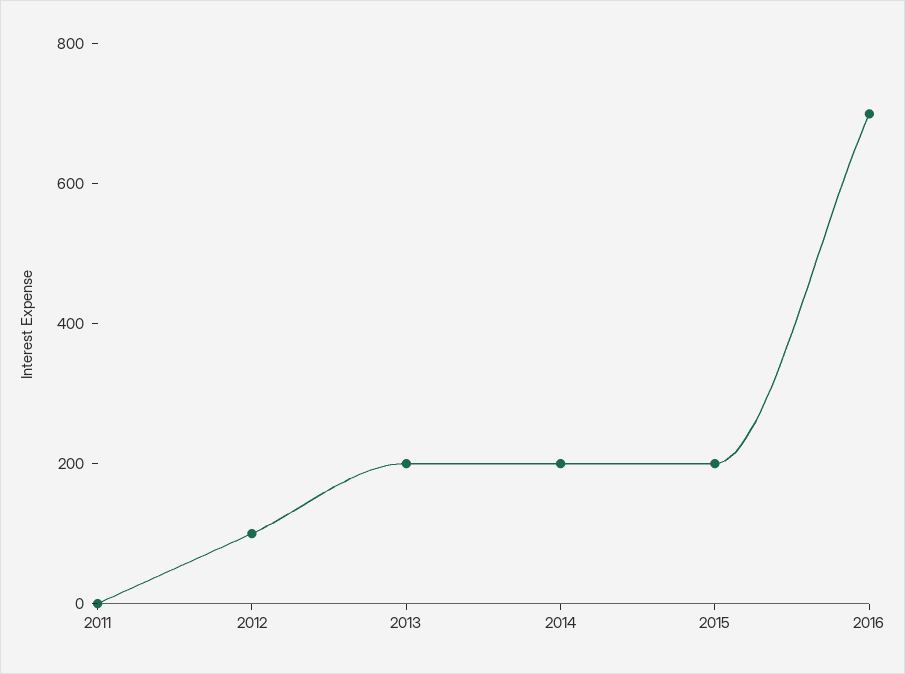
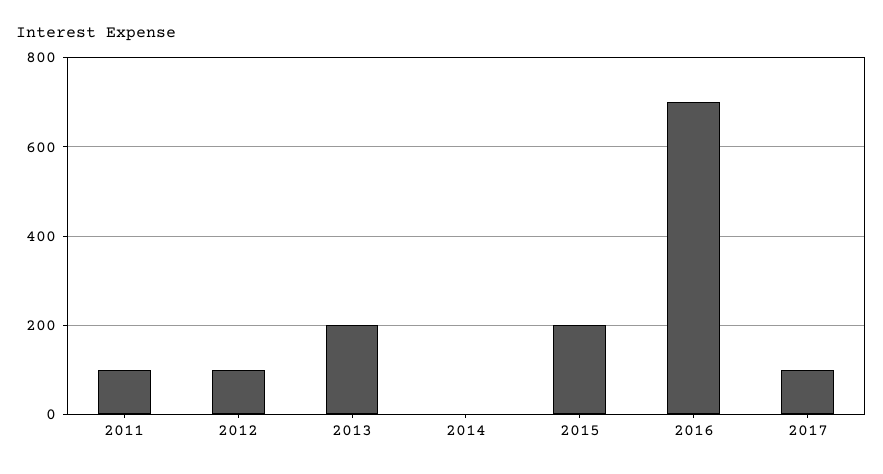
2011: 0 -> 100
2014: 200 -> 0
2017: none -> 100

